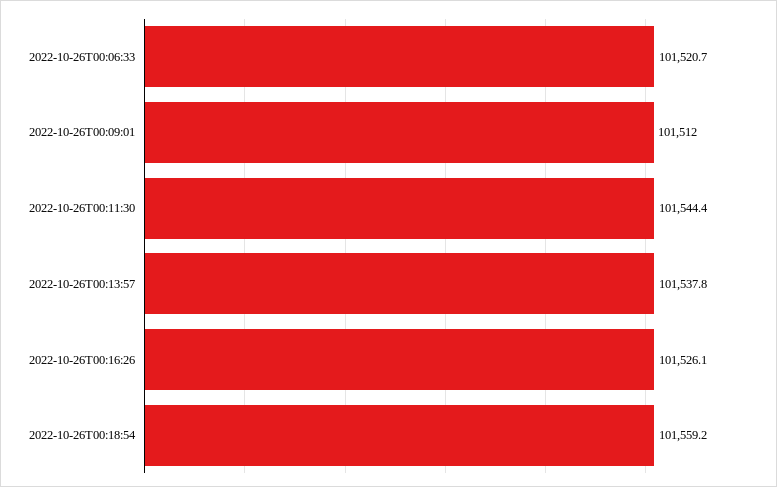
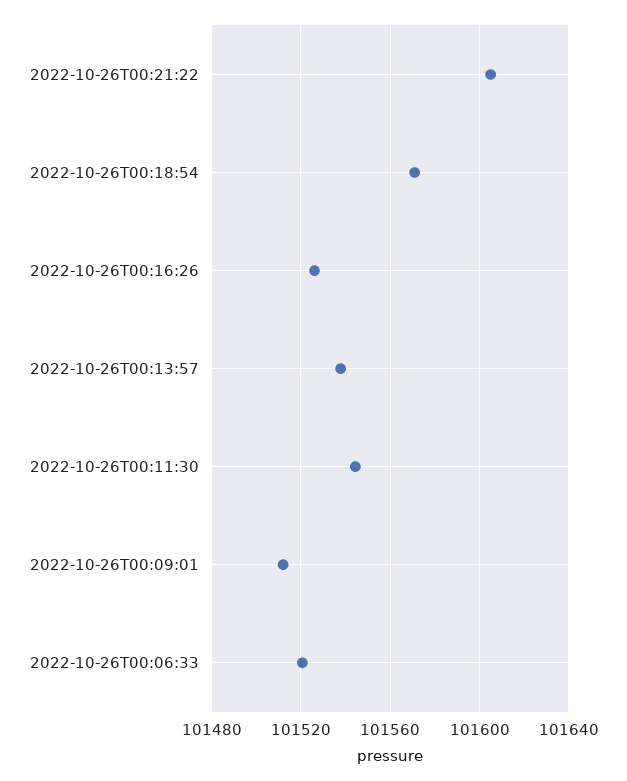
2022-10-26T00:18:54: 101559.2 -> 101570
2022-10-26T00:21:22: none -> 101605

